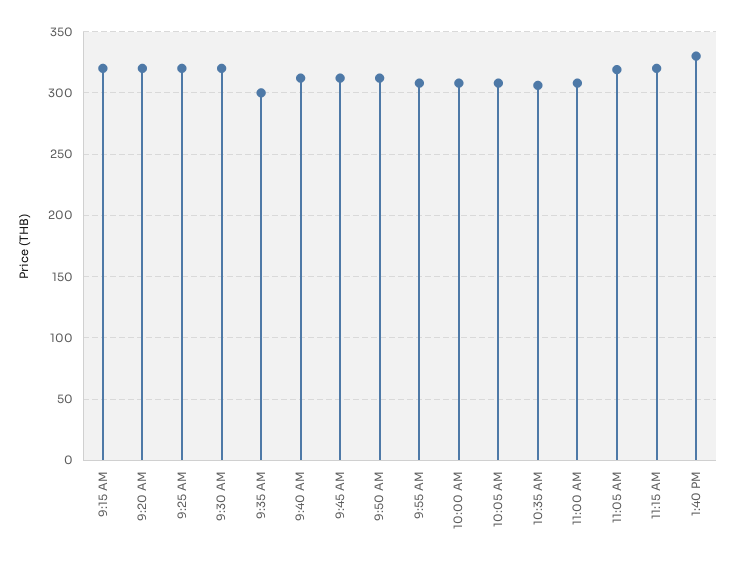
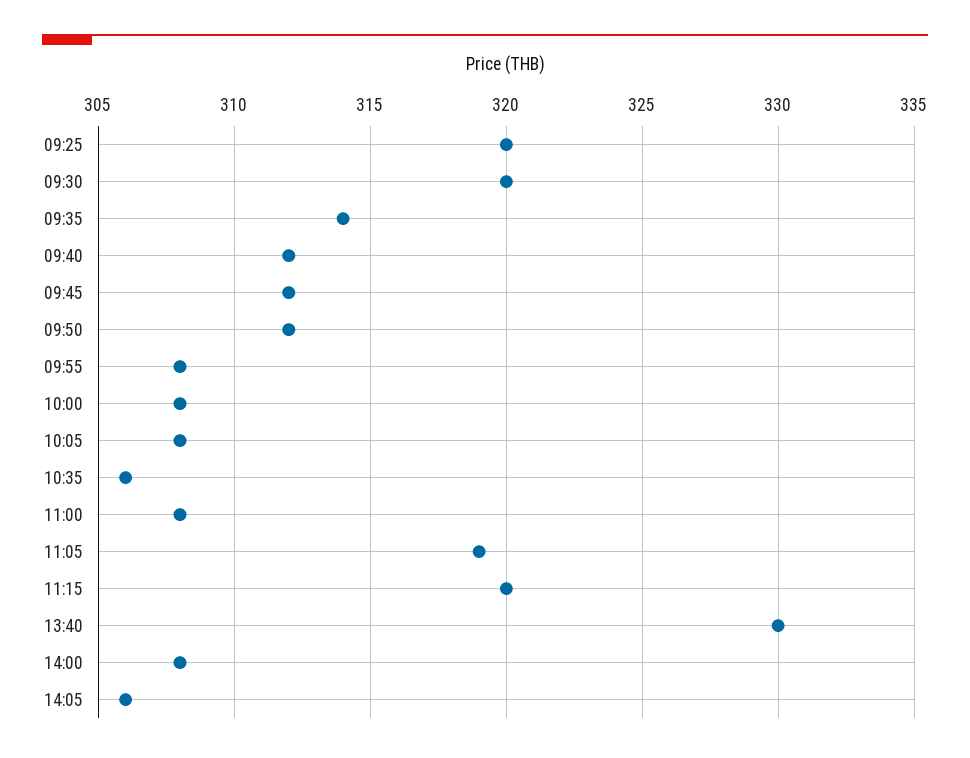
9:15 AM: 320 -> none
9:20 AM: 320 -> none
9:35 AM: 300 -> 314
14:00: none -> 308
14:05: none -> 306

